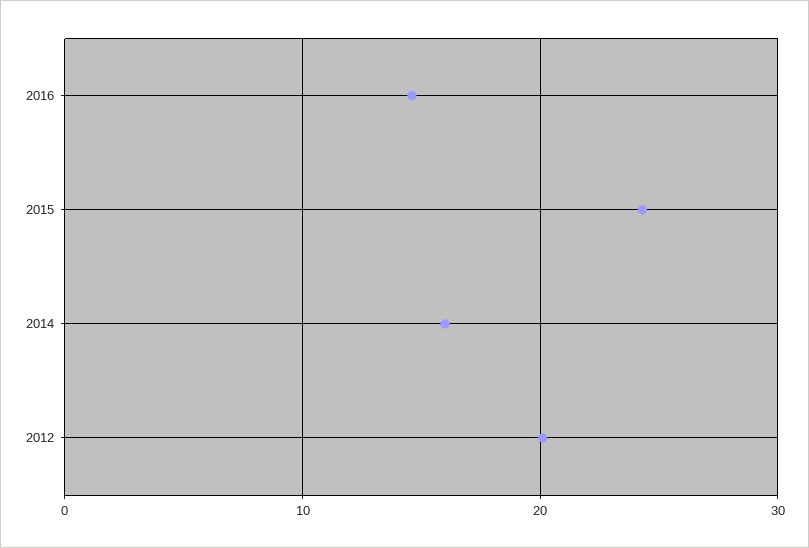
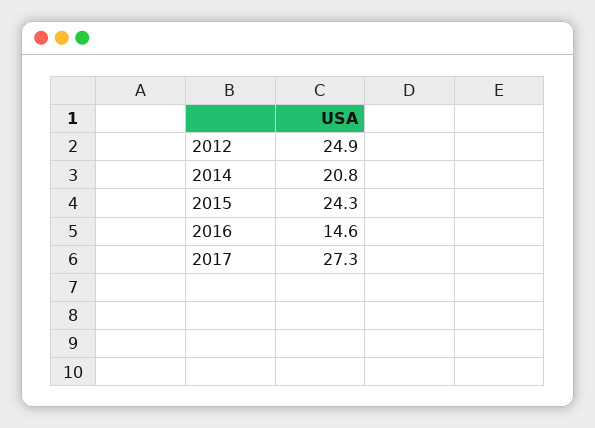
2014: 16 -> 20.8
2012: 20 -> 24.9
2017: none -> 27.3

